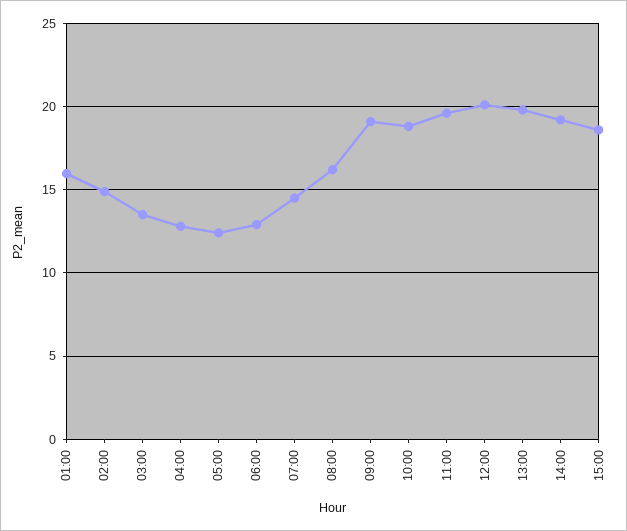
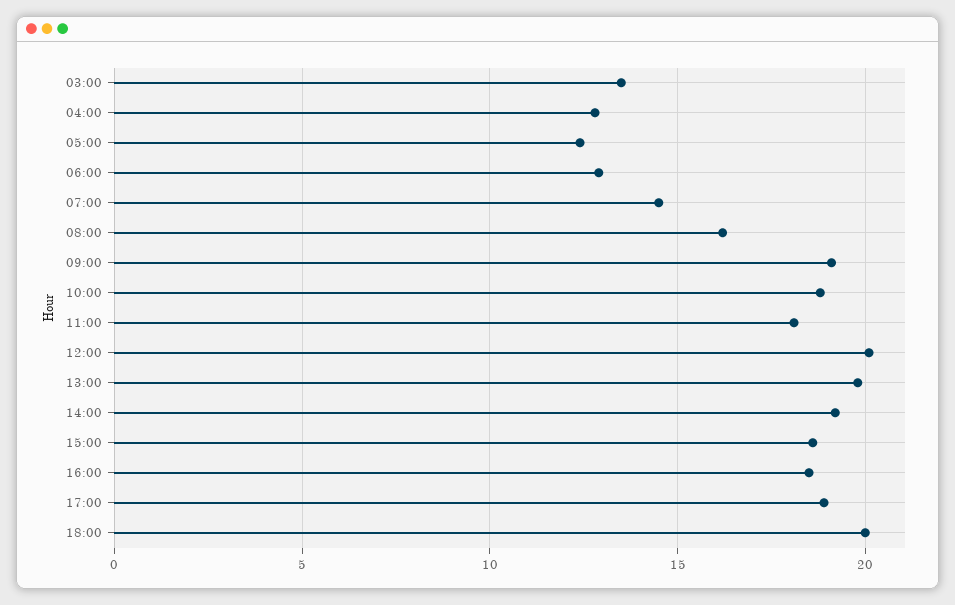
01:00: 16 -> none
02:00: 15 -> none
11:00: 19.5 -> 18
16:00: none -> 18.5
17:00: none -> 19
18:00: none -> 20

